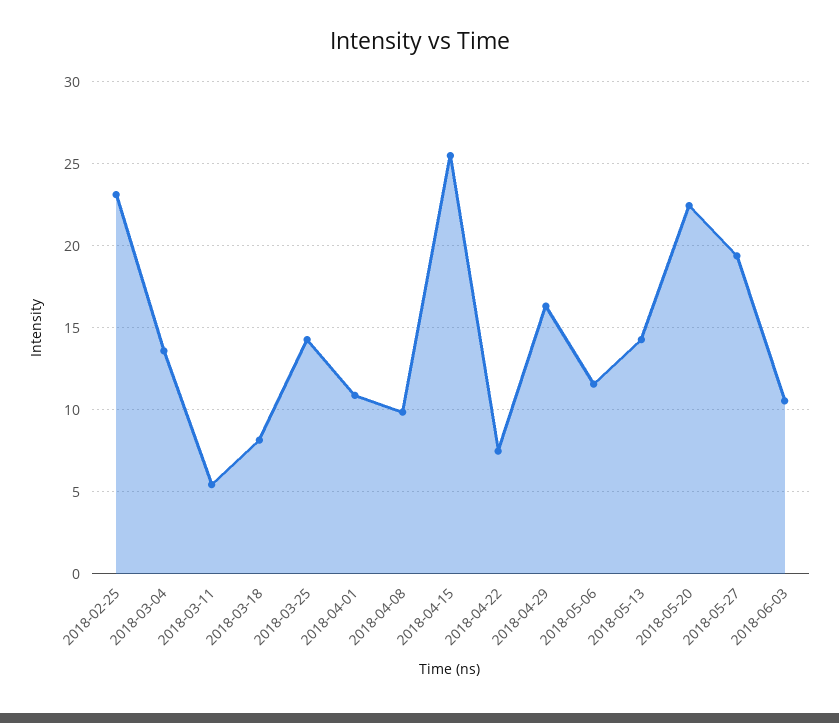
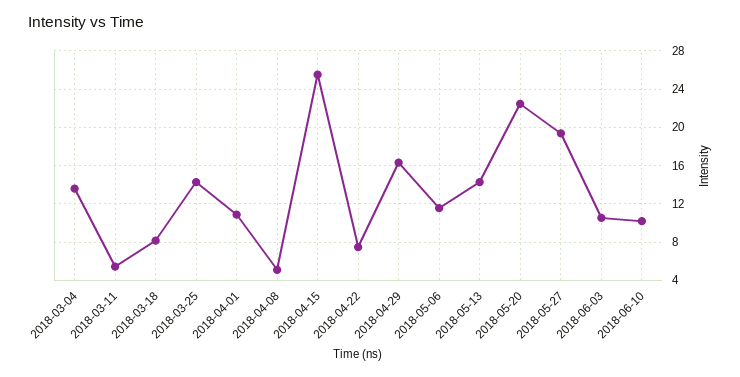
2018-02-25: 23 -> none
2018-04-08: 10 -> 5
2018-06-10: none -> 10

